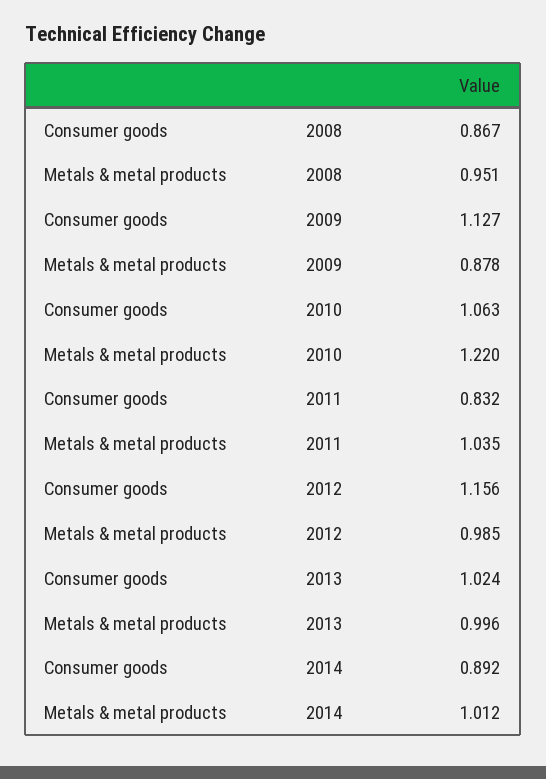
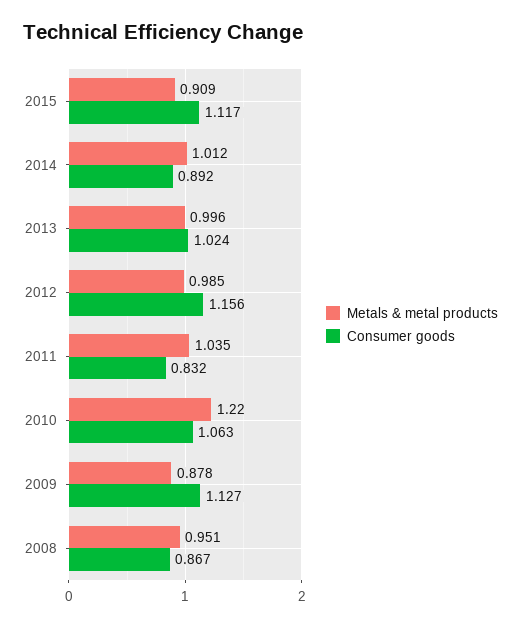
Metals & metal products, 2015: none -> 0.909
Consumer goods, 2015: none -> 1.117

